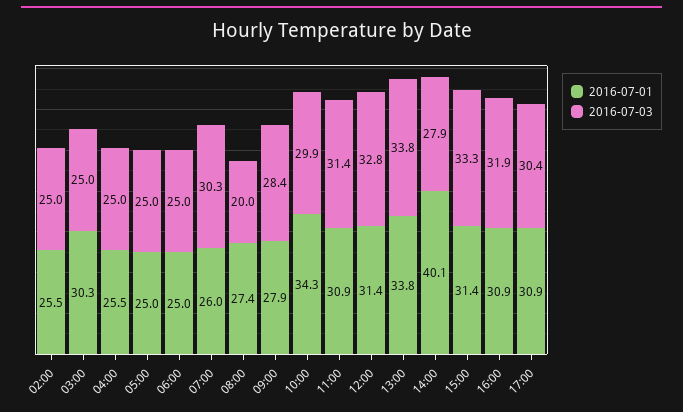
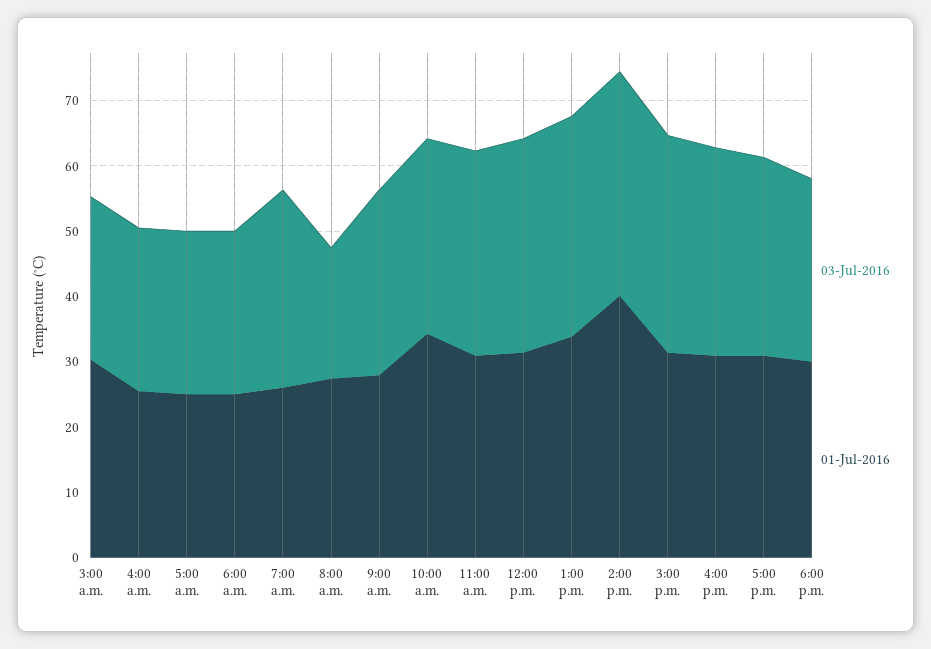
2016-07-01, 02:00: 25.5 -> none
2016-07-03, 02:00: 25 -> none
2016-07-03, 14:00: 27.9 -> 34
2016-07-03, 6:00 p.m.: none -> 28
2016-07-01, 6:00 p.m.: none -> 30

